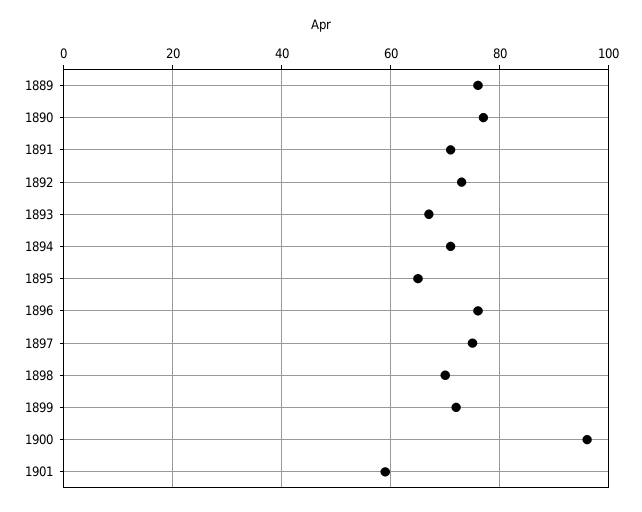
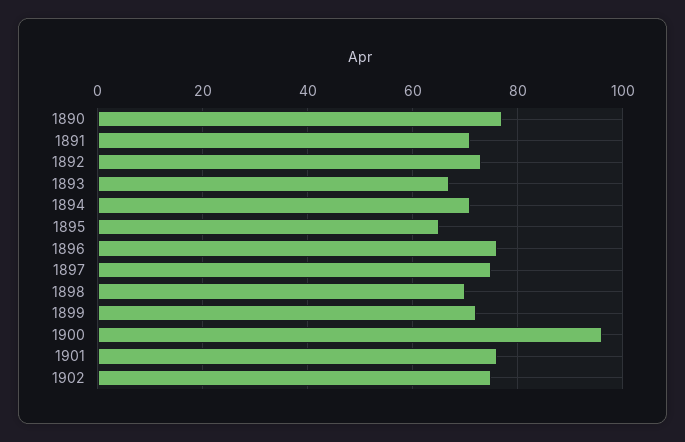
1889: 75 -> none
1901: 60 -> 75
1902: none -> 75

